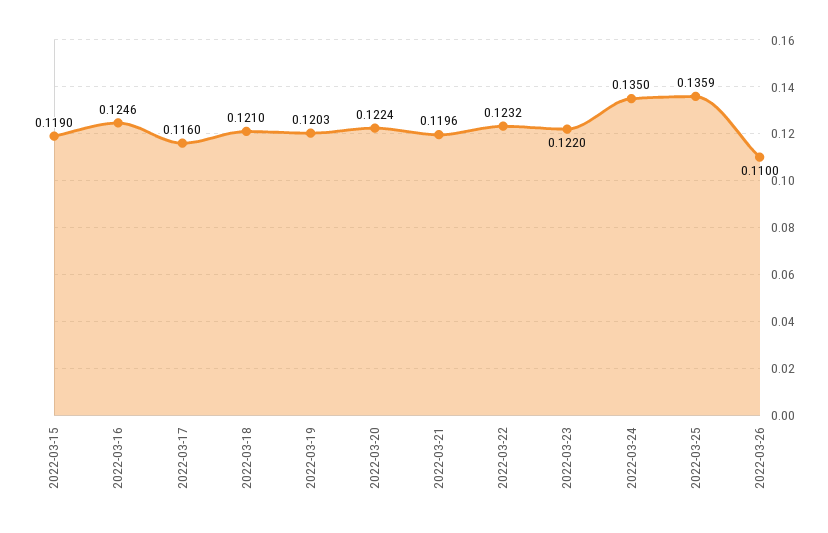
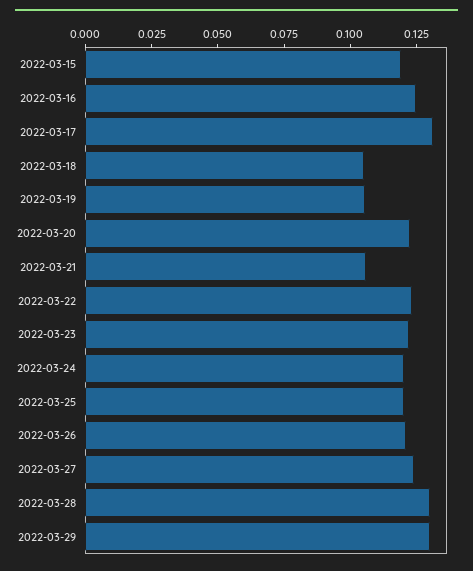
2022-03-17: 0.116 -> 0.13
2022-03-18: 0.121 -> 0.105
2022-03-19: 0.1203 -> 0.105
2022-03-21: 0.1196 -> 0.105
2022-03-24: 0.135 -> 0.12
2022-03-25: 0.1359 -> 0.12
2022-03-26: 0.11 -> 0.12
2022-03-27: none -> 0.125
2022-03-28: none -> 0.13
2022-03-29: none -> 0.13

